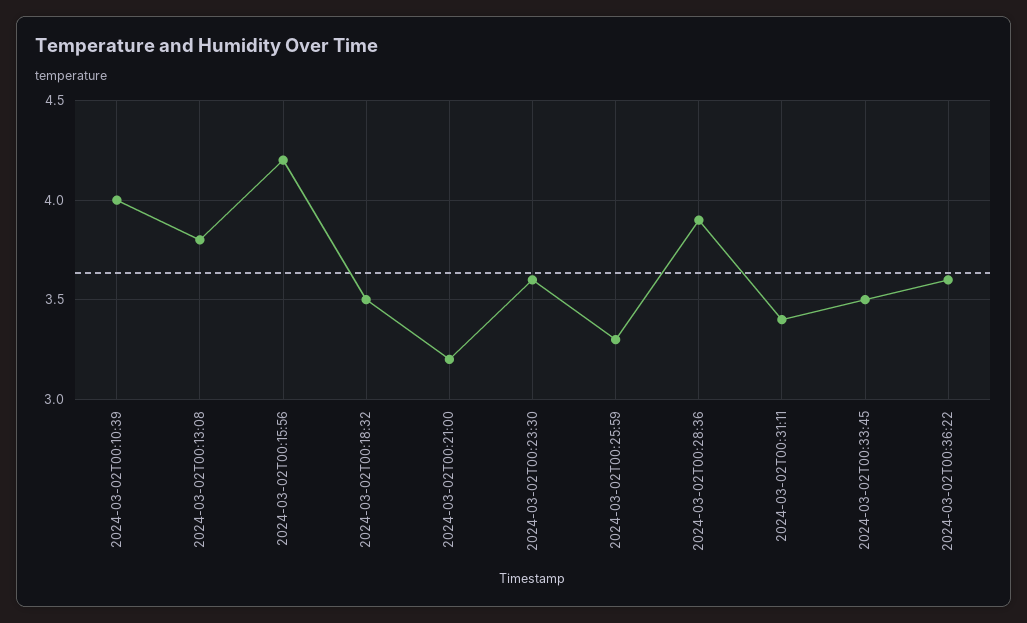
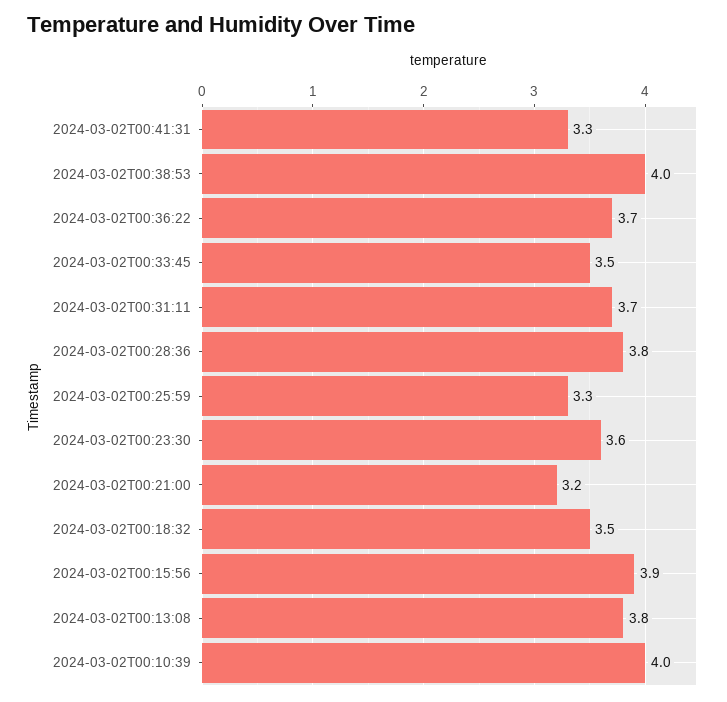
2024-03-02T00:15:56: 4.2 -> 3.9
2024-03-02T00:28:36: 3.9 -> 3.8
2024-03-02T00:31:11: 3.4 -> 3.7
2024-03-02T00:36:22: 3.6 -> 3.7
2024-03-02T00:41:31: none -> 3.3
2024-03-02T00:38:53: none -> 4

